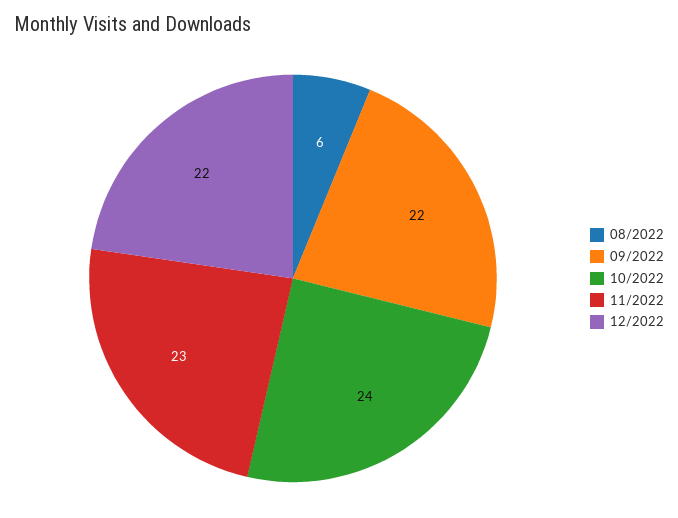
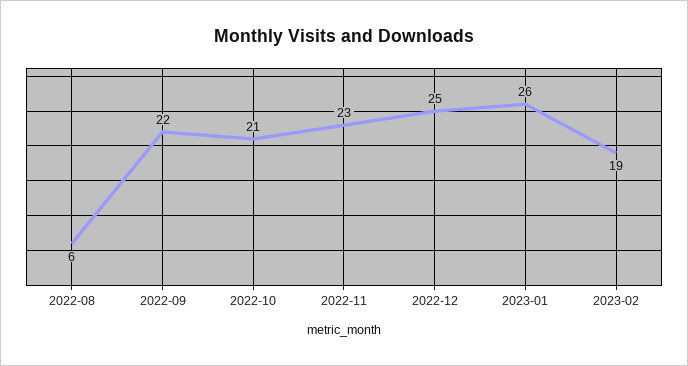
10/2022: 24 -> 21
12/2022: 22 -> 25
2023-01: none -> 26
2023-02: none -> 19

